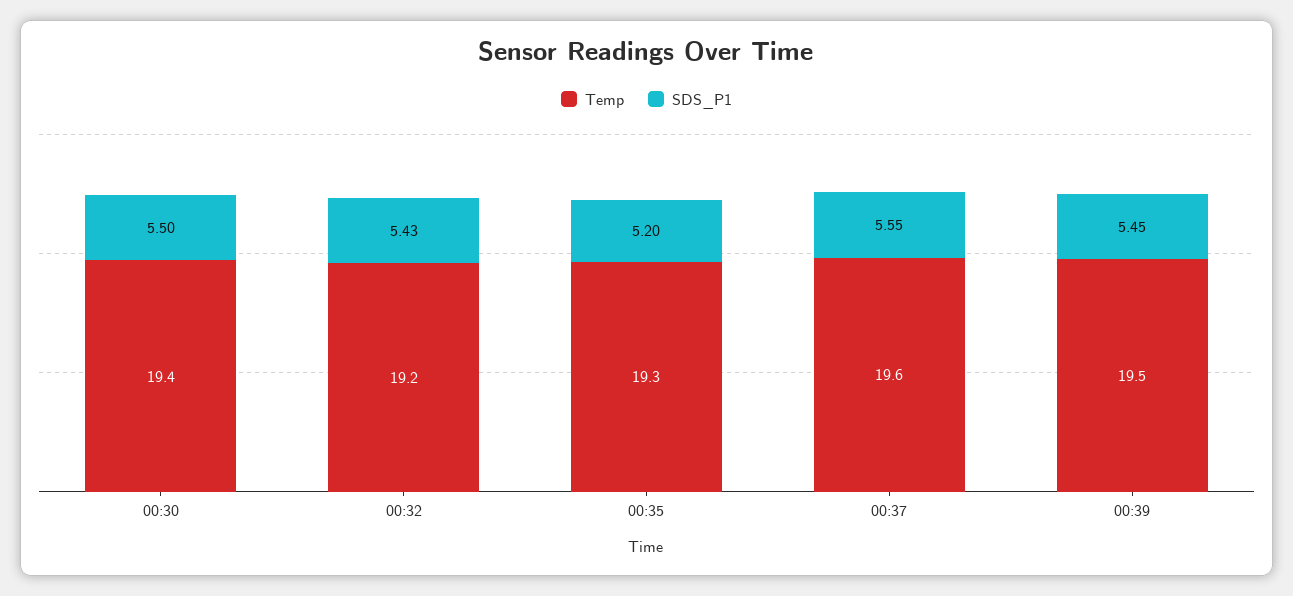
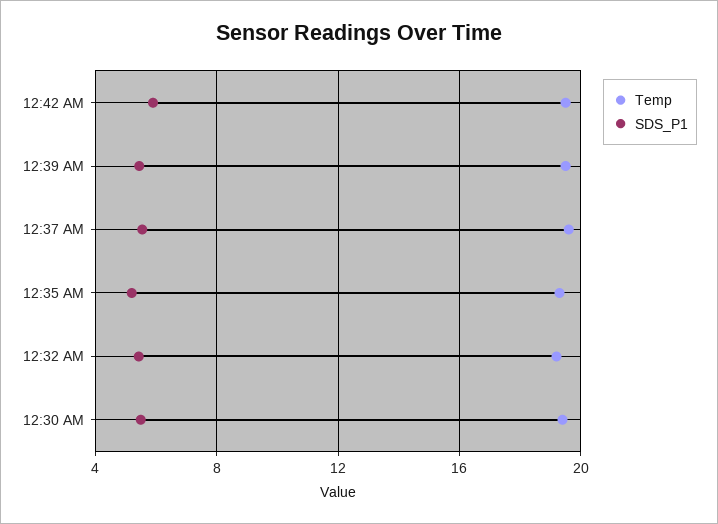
Temp, 12:42 AM: none -> 19.5
SDS_P1, 12:42 AM: none -> 6

